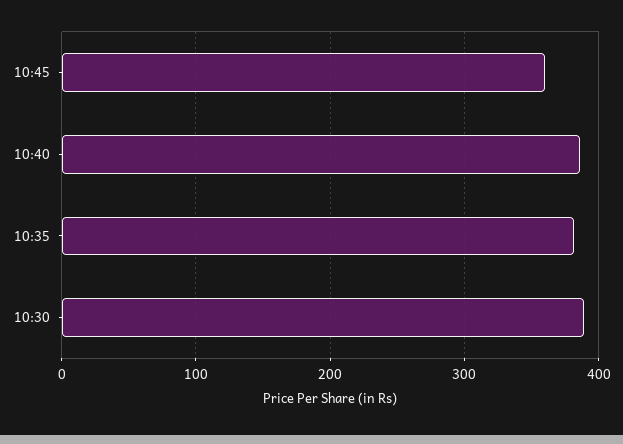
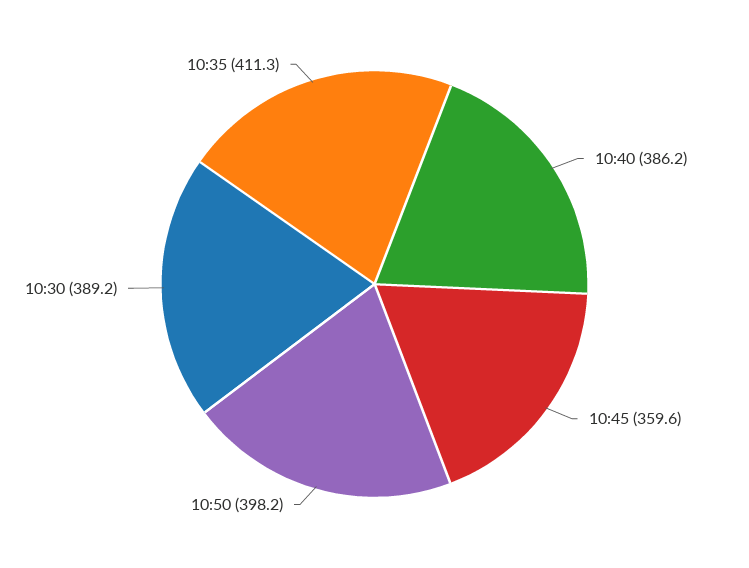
10:35: 380 -> 411.3
10:50: none -> 398.2

